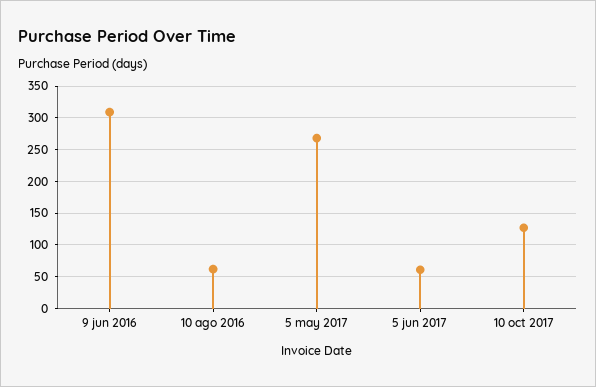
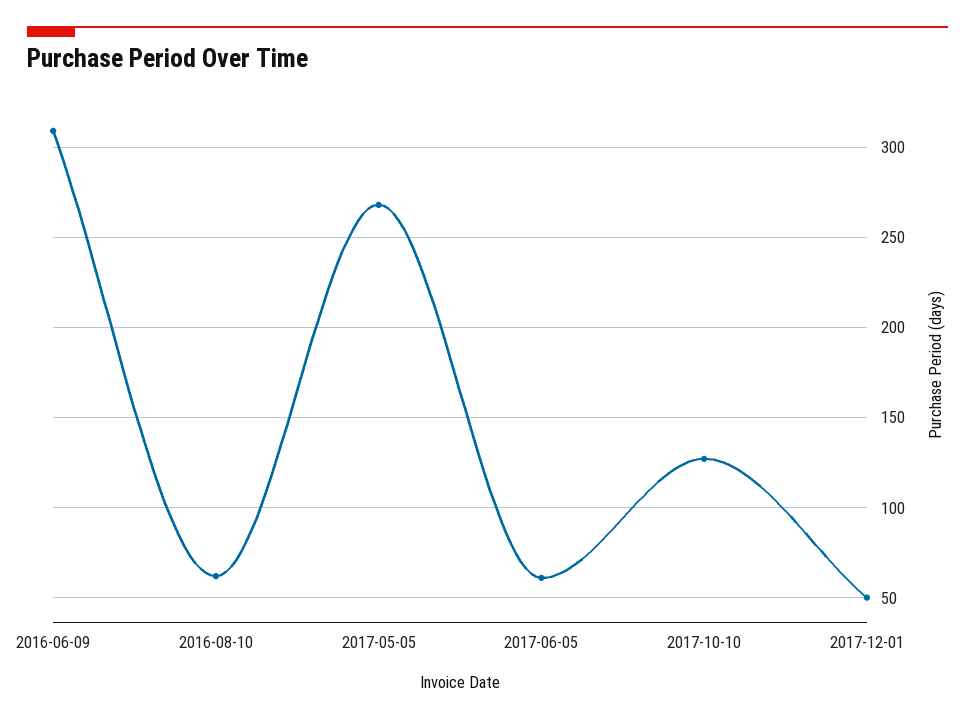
2017-12-01: none -> 50

